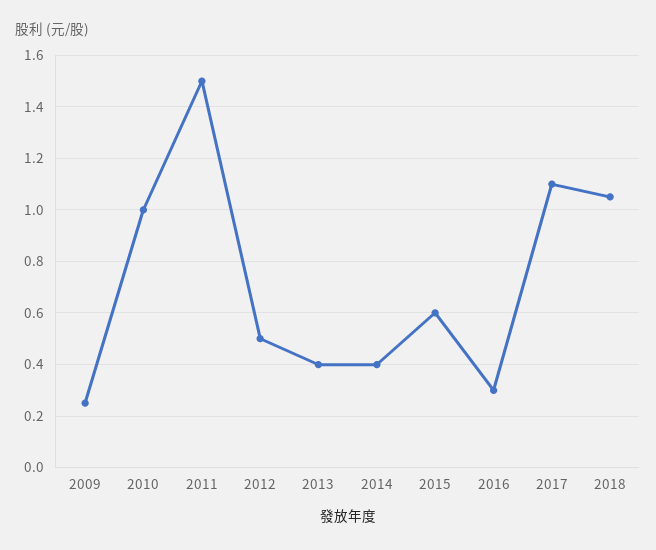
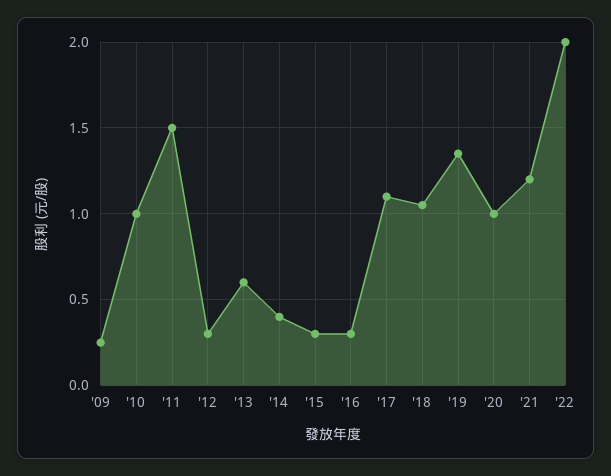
2012: 0.5 -> 0.3
2013: 0.4 -> 0.6
2015: 0.6 -> 0.3
'19: none -> 1.35
'20: none -> 1
'21: none -> 1.2
'22: none -> 2

